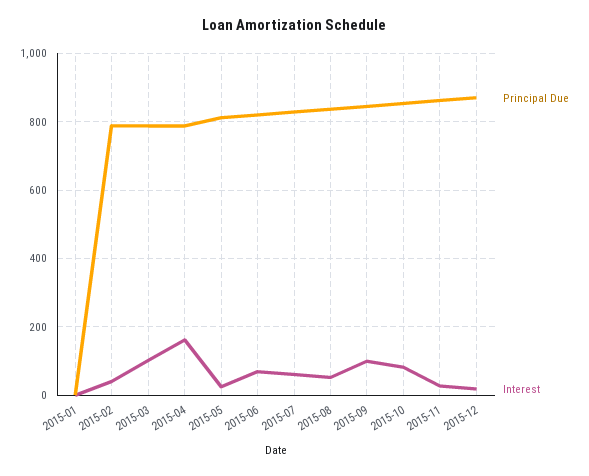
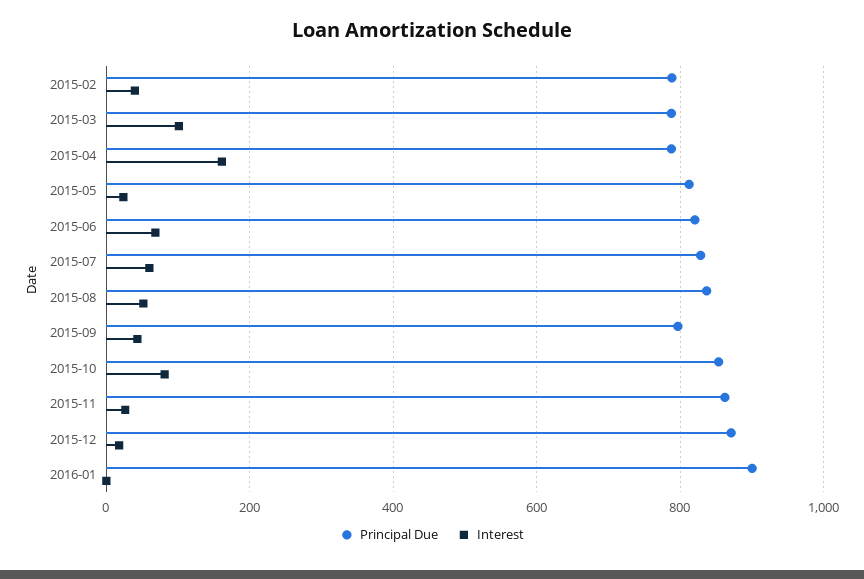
Principal Due, 2015-01: 0 -> none
Interest, 2015-01: 0 -> none
Principal Due, 2015-09: 840 -> 800
Interest, 2015-09: 100 -> 40
Principal Due, 2016-01: none -> 900
Interest, 2016-01: none -> 0

